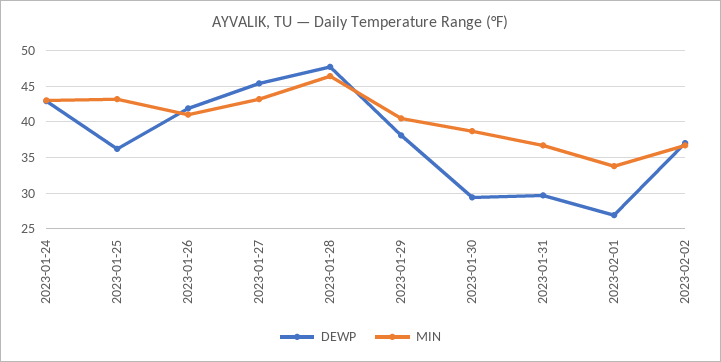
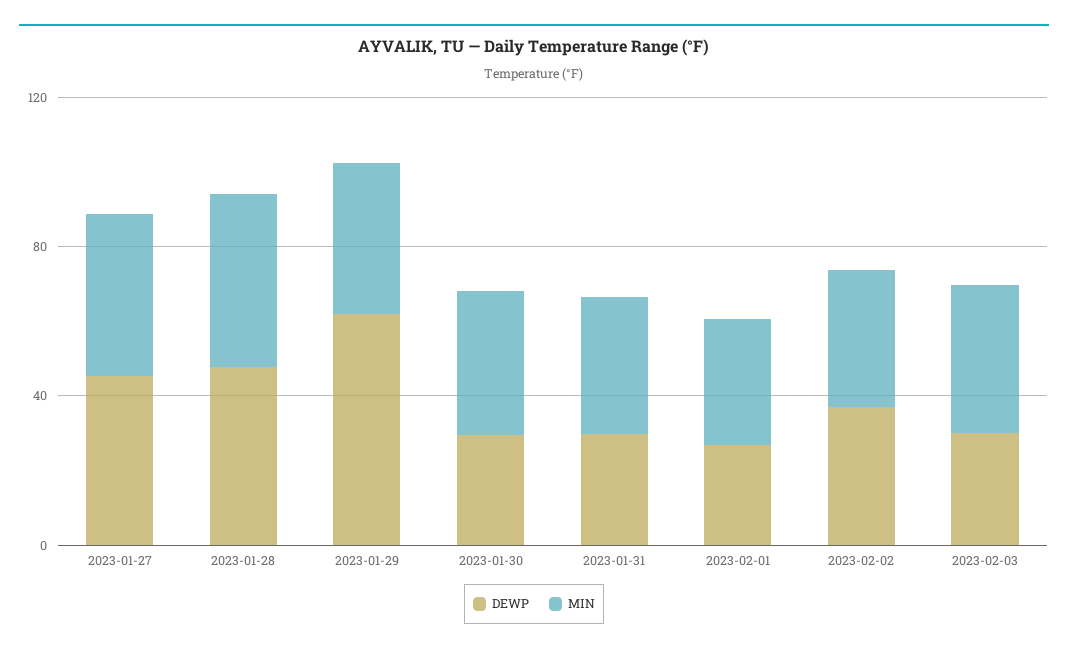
DEWP, 2023-01-24: 43 -> none
MIN, 2023-01-24: 43 -> none
DEWP, 2023-01-25: 36 -> none
MIN, 2023-01-25: 43 -> none
DEWP, 2023-01-26: 42 -> none
MIN, 2023-01-26: 41 -> none
DEWP, 2023-01-29: 38 -> 60
DEWP, 2023-02-03: none -> 30
MIN, 2023-02-03: none -> 40

